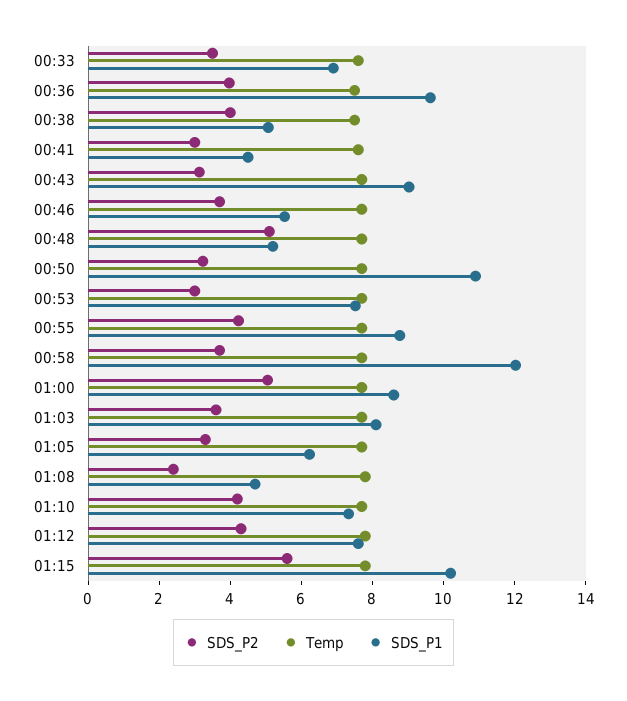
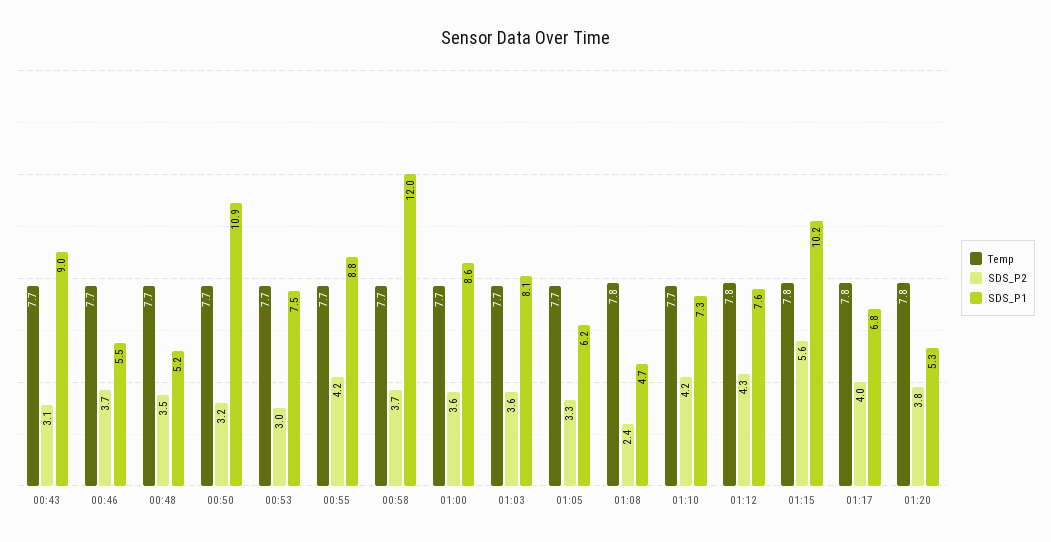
SDS_P2, 00:33: 3.5 -> none
Temp, 00:33: 7.5 -> none
SDS_P1, 00:33: 7 -> none
SDS_P2, 00:36: 4 -> none
Temp, 00:36: 7.5 -> none
SDS_P1, 00:36: 9.5 -> none
SDS_P2, 00:38: 4 -> none
Temp, 00:38: 7.5 -> none
SDS_P1, 00:38: 5 -> none
SDS_P2, 00:41: 3 -> none
Temp, 00:41: 7.5 -> none
SDS_P1, 00:41: 4.5 -> none
SDS_P2, 00:48: 5 -> 3.5
SDS_P2, 01:00: 5 -> 3.6
Temp, 01:17: none -> 7.8
SDS_P2, 01:17: none -> 4
SDS_P1, 01:17: none -> 6.8
Temp, 01:20: none -> 7.8
SDS_P2, 01:20: none -> 3.8
SDS_P1, 01:20: none -> 5.3

